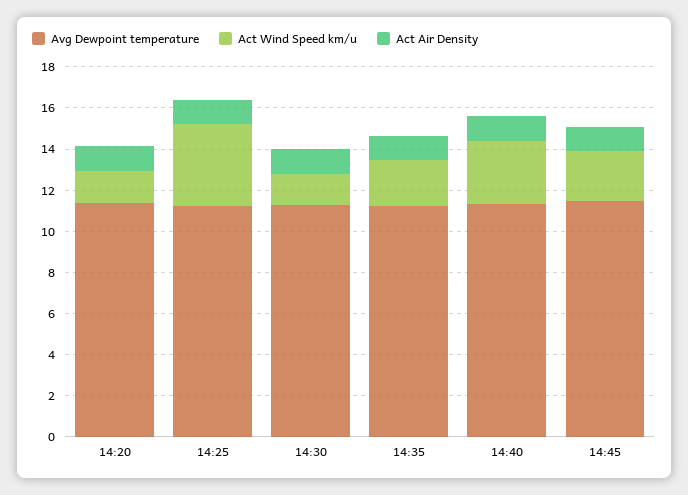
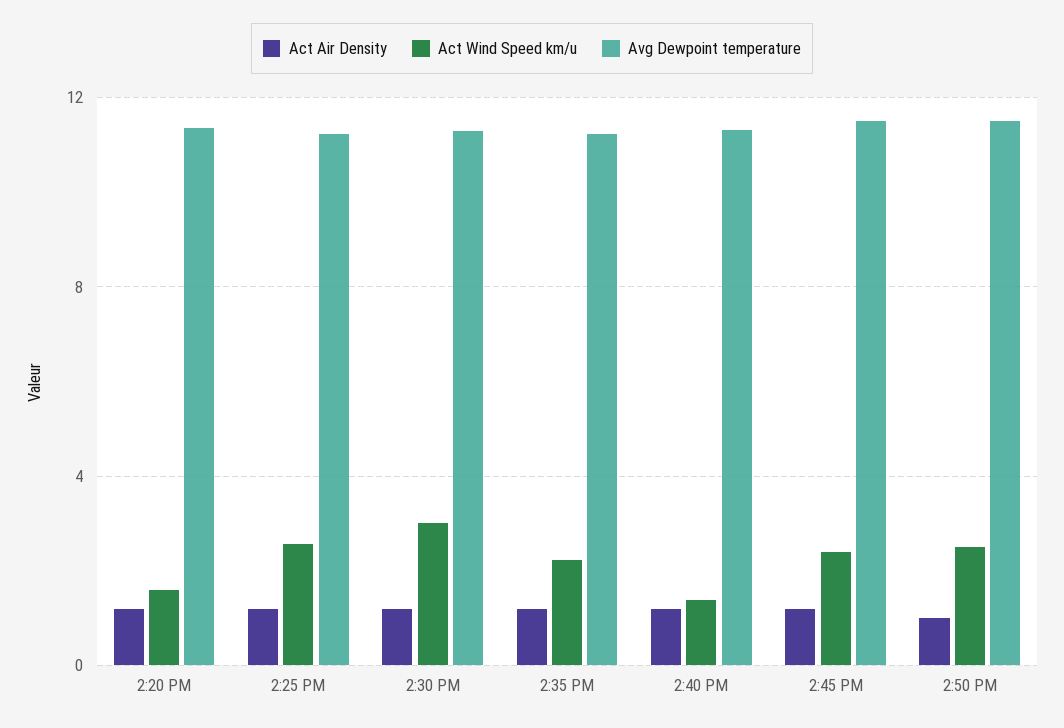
Act Wind Speed km/u, 14:25: 4 -> 2.5
Act Wind Speed km/u, 14:30: 1.5 -> 3
Act Wind Speed km/u, 14:40: 3 -> 1.5
Act Air Density, 2:50 PM: none -> 1
Act Wind Speed km/u, 2:50 PM: none -> 2.5
Avg Dewpoint temperature, 2:50 PM: none -> 11.5

